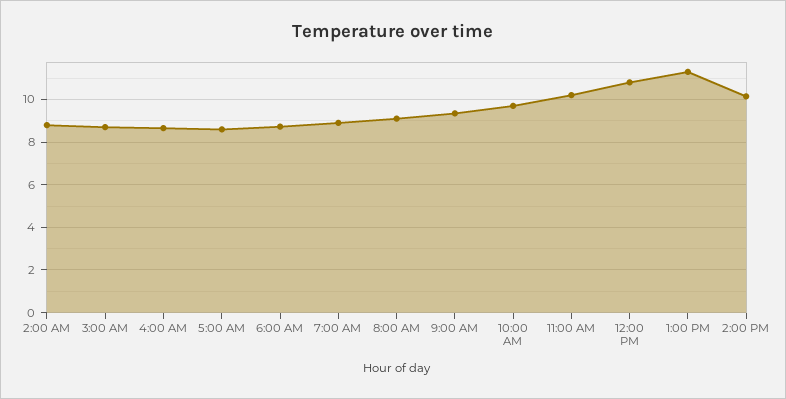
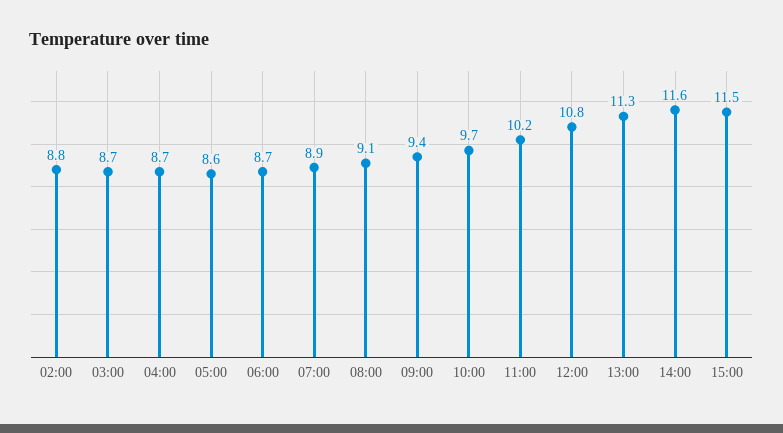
2:00 PM: 10 -> 11.6
15:00: none -> 11.5

